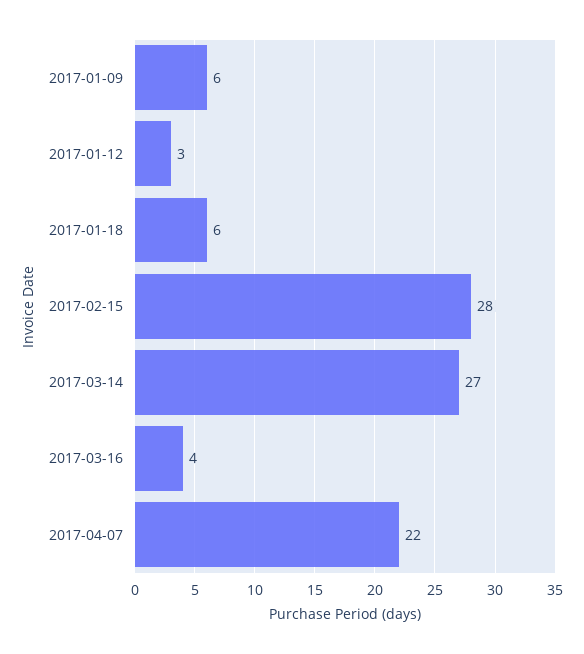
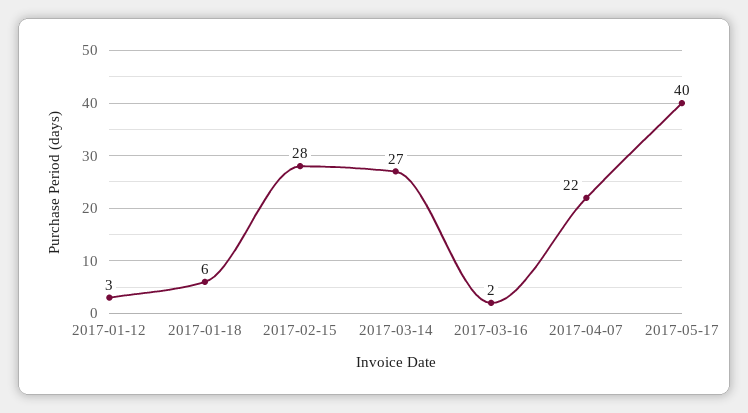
2017-01-09: 6 -> none
2017-03-16: 4 -> 2
2017-05-17: none -> 40

